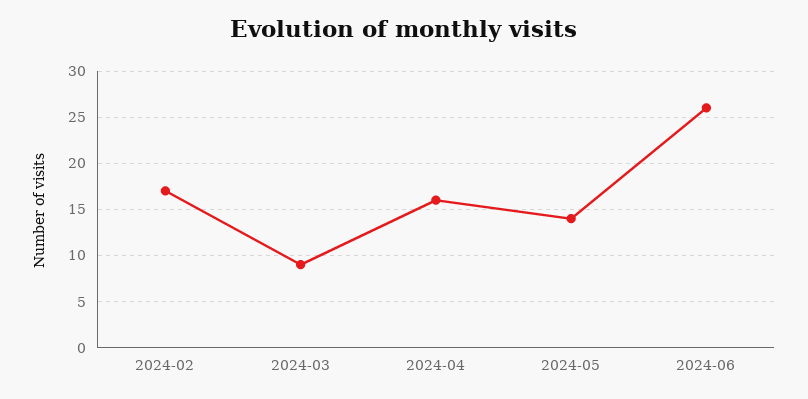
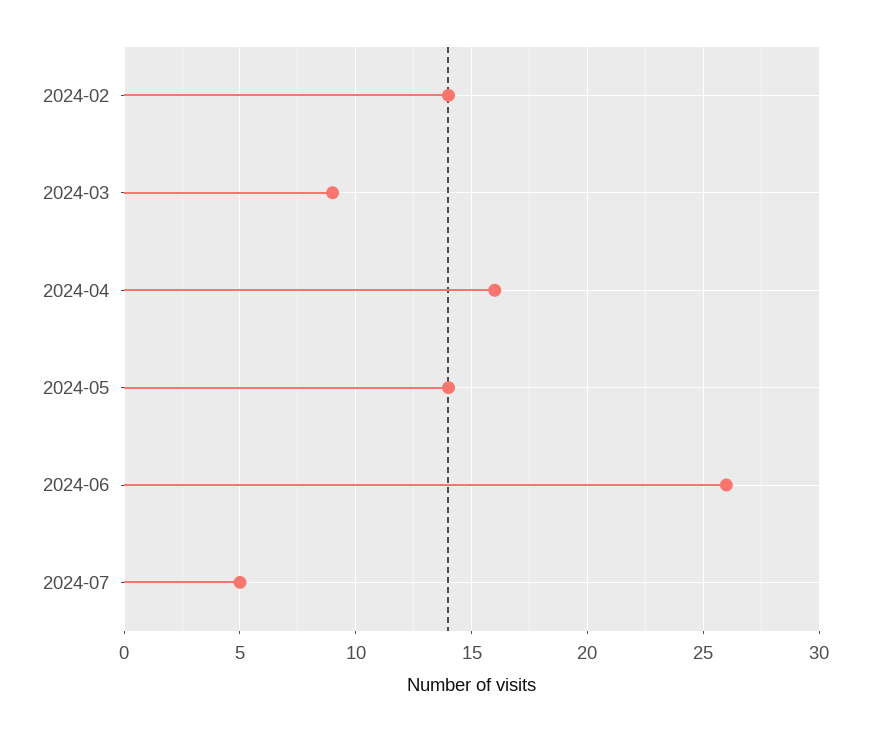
2024-02: 17 -> 14
2024-07: none -> 5

